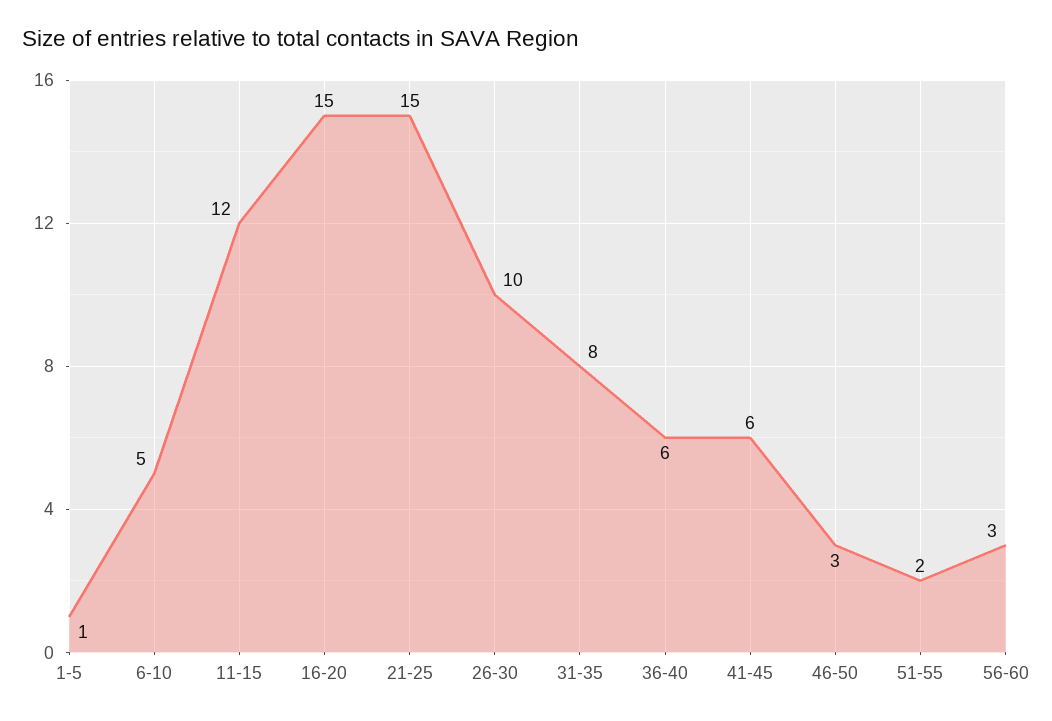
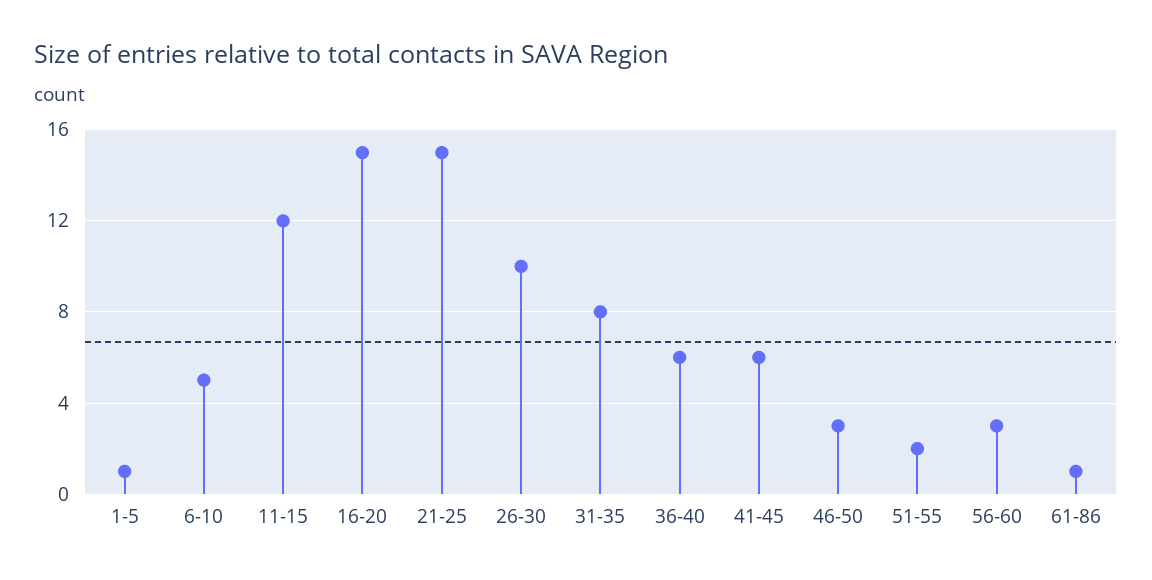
61-86: none -> 1

